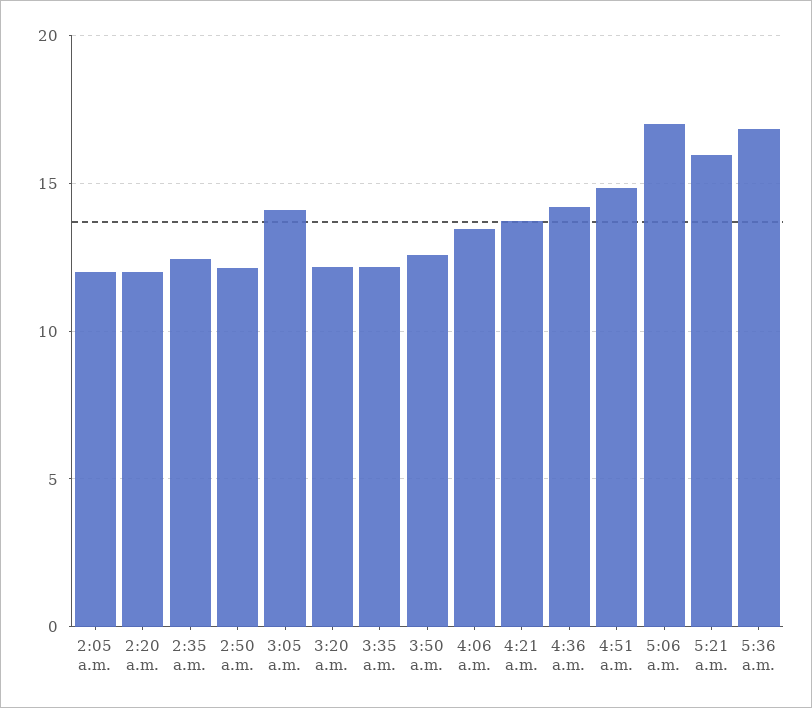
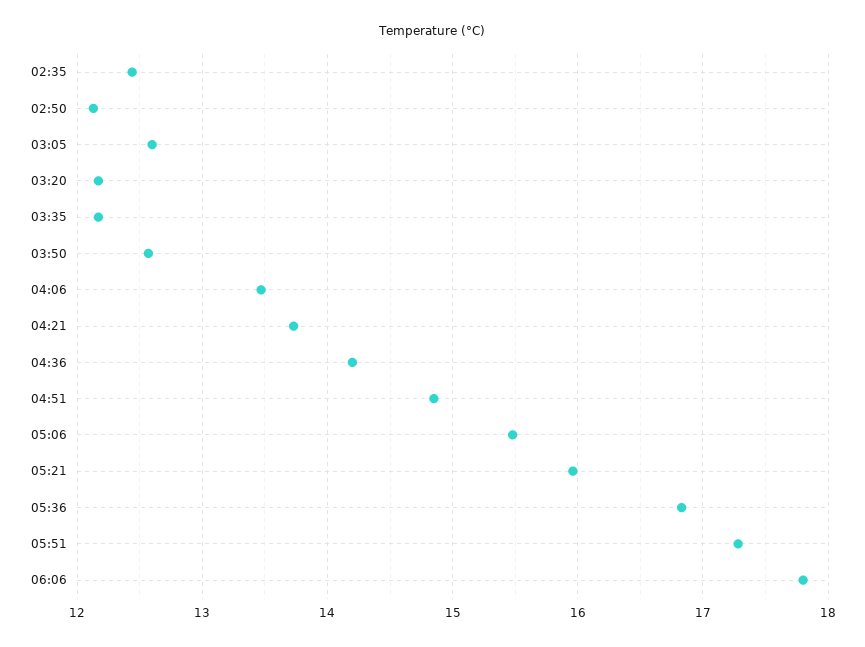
2:05 a.m.: 12 -> none
2:20 a.m.: 12 -> none
3:05 a.m.: 14 -> 12.6
5:06 a.m.: 17 -> 15.5
05:51: none -> 17.3
06:06: none -> 17.8

